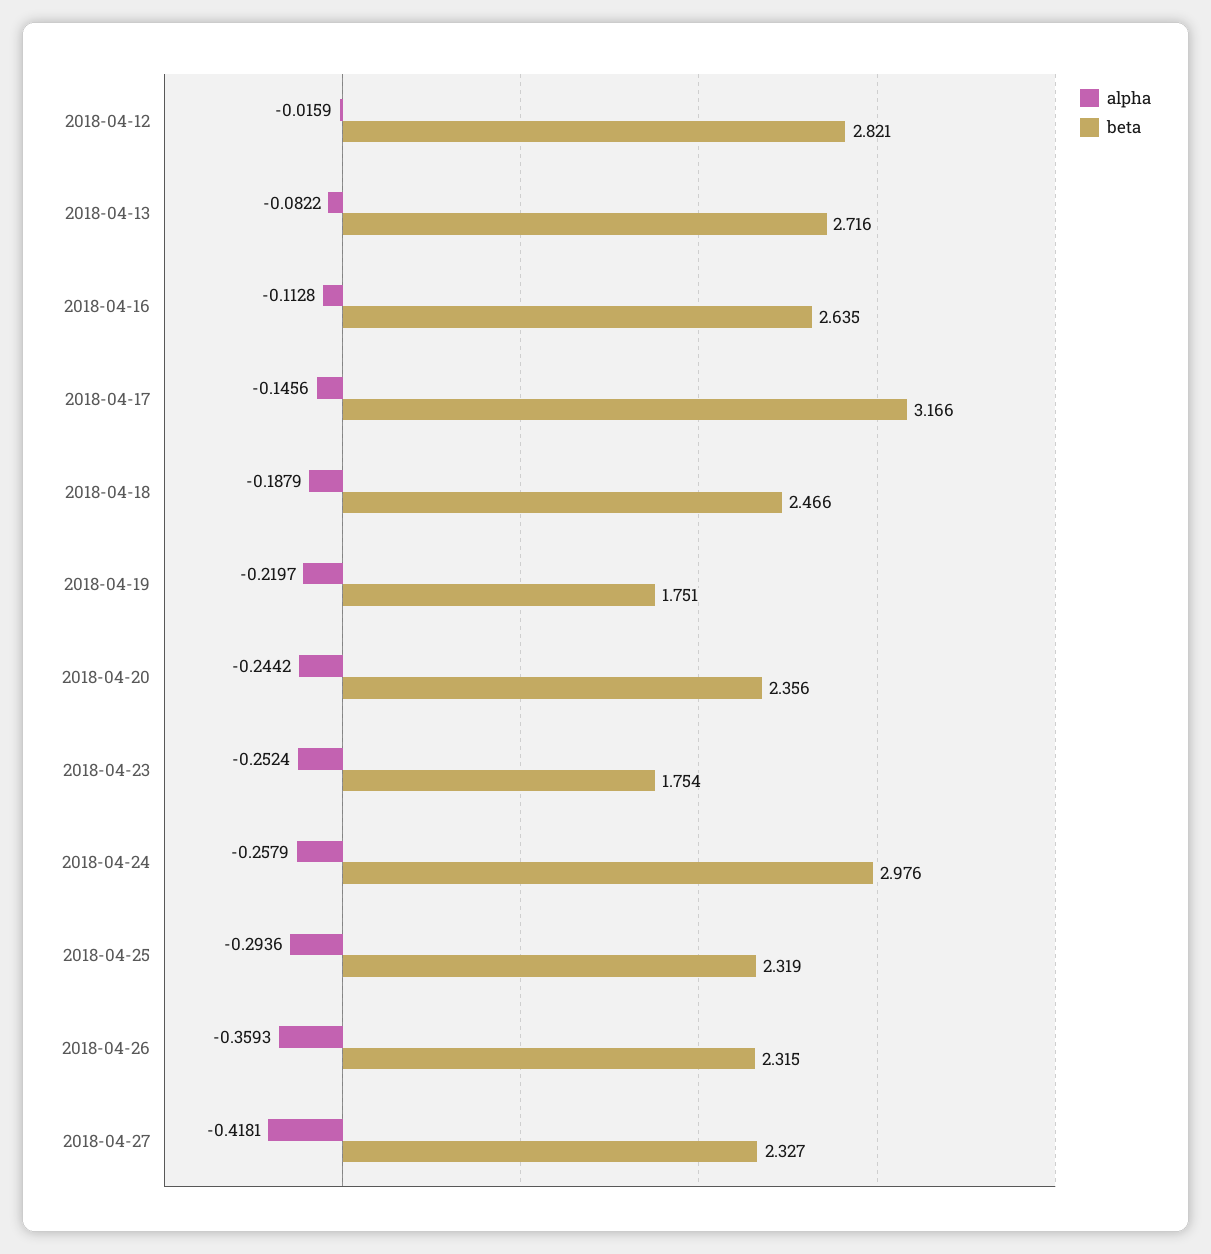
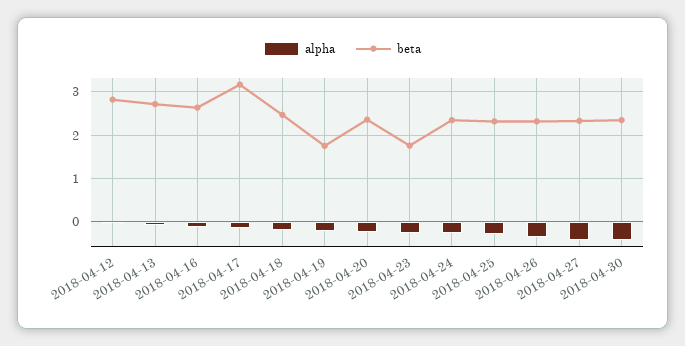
beta, 2018-04-24: 2.976 -> 2.4
alpha, 2018-04-30: none -> -0.4
beta, 2018-04-30: none -> 2.4

